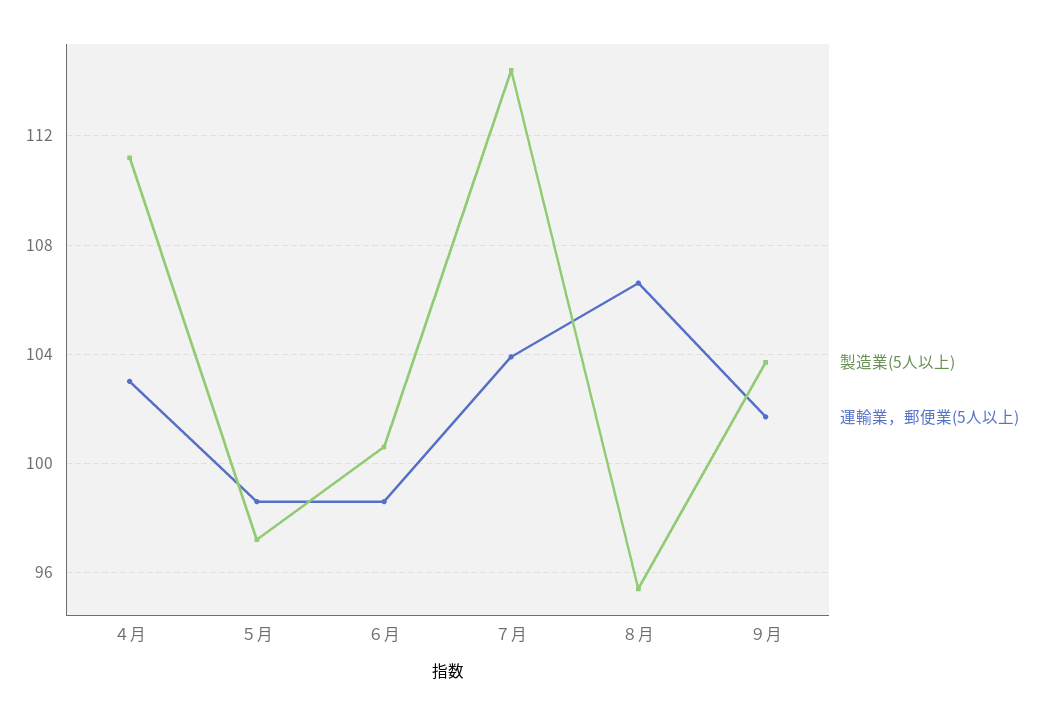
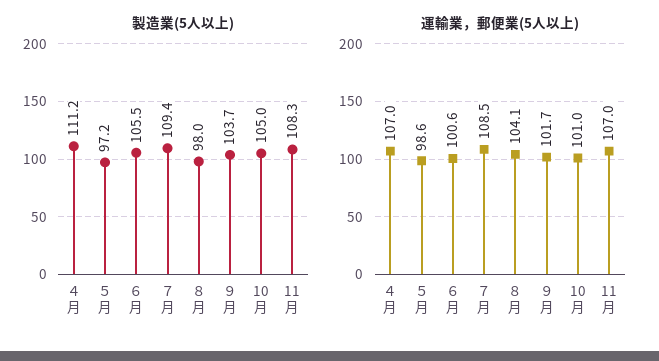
運輸業，郵便業(5人以上), ４月: 103 -> 107
製造業(5人以上), ６月: 100.5 -> 105.5
運輸業，郵便業(5人以上), ６月: 98.5 -> 100.6
製造業(5人以上), ７月: 114.5 -> 109.4
運輸業，郵便業(5人以上), ７月: 104 -> 108.5
製造業(5人以上), ８月: 95.5 -> 98
運輸業，郵便業(5人以上), ８月: 106.5 -> 104.1
製造業(5人以上), 10月: none -> 105
製造業(5人以上), 11月: none -> 108.3
運輸業，郵便業(5人以上), 10月: none -> 101
運輸業，郵便業(5人以上), 11月: none -> 107

